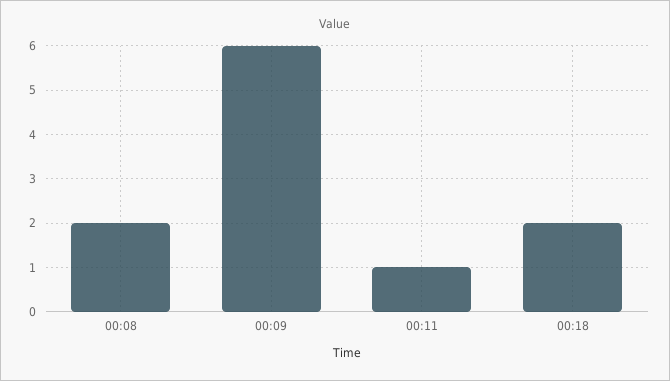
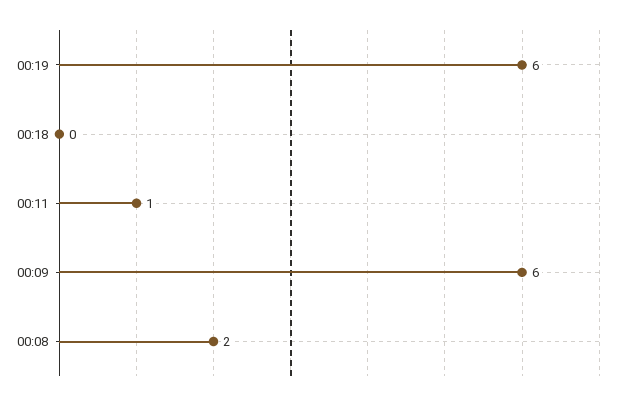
00:18: 2 -> 0
00:19: none -> 6

